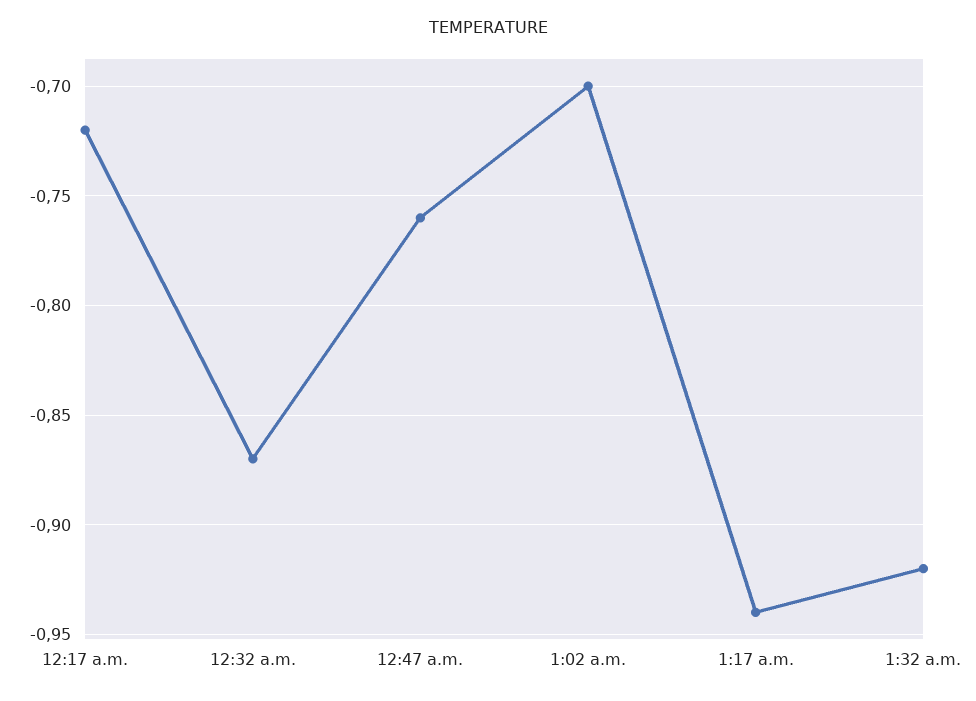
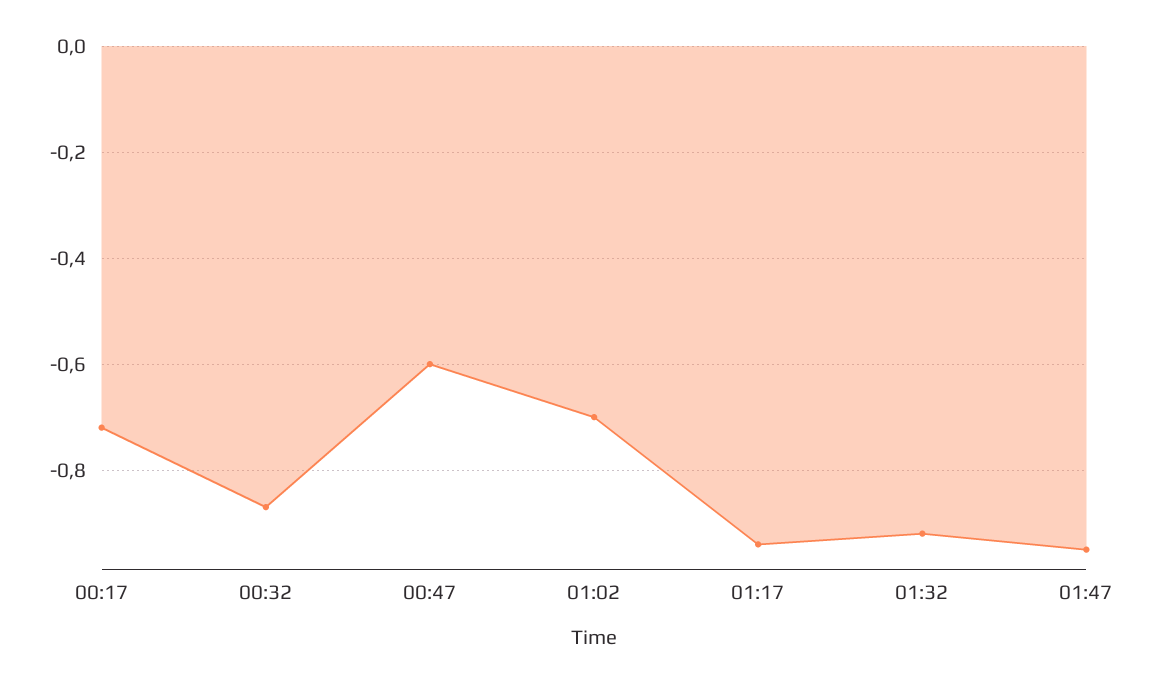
12:47 a.m.: -0.76 -> -0.6
01:47: none -> -0.95

